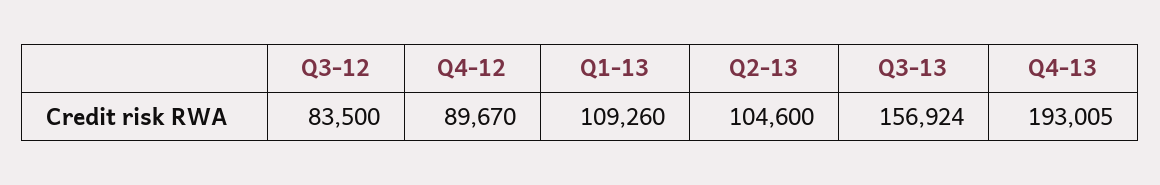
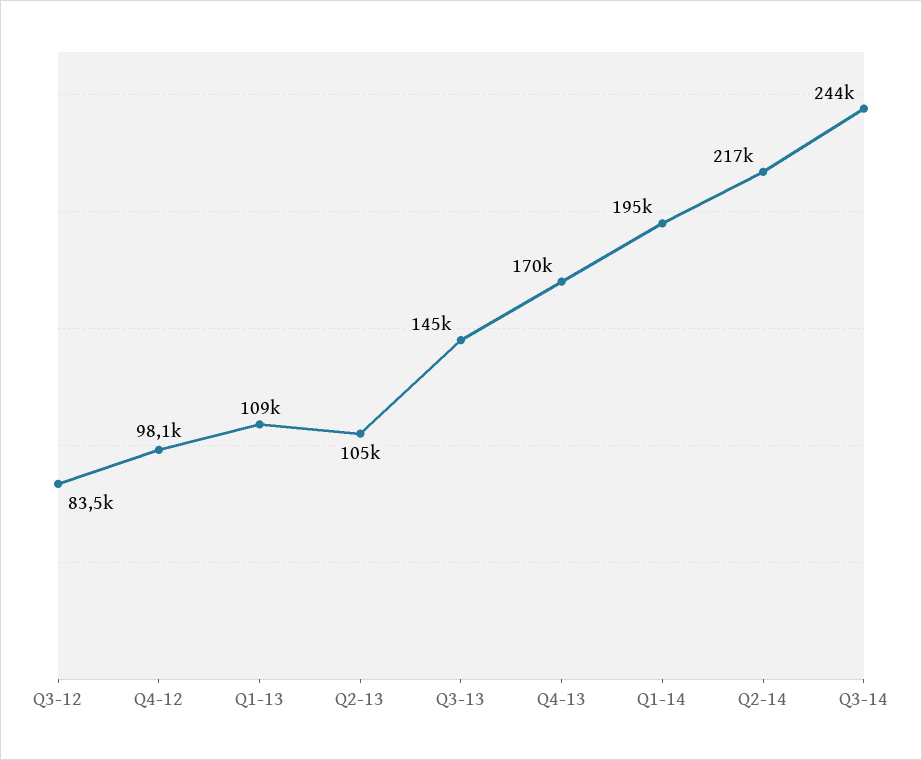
Q4-12: 89670 -> 98100
Q3-13: 156924 -> 145000
Q4-13: 193005 -> 170000
Q1-14: none -> 195000
Q2-14: none -> 217000
Q3-14: none -> 244000

